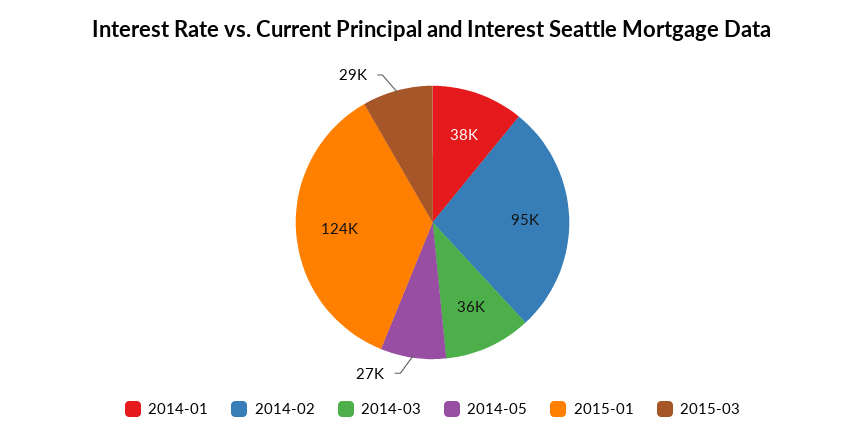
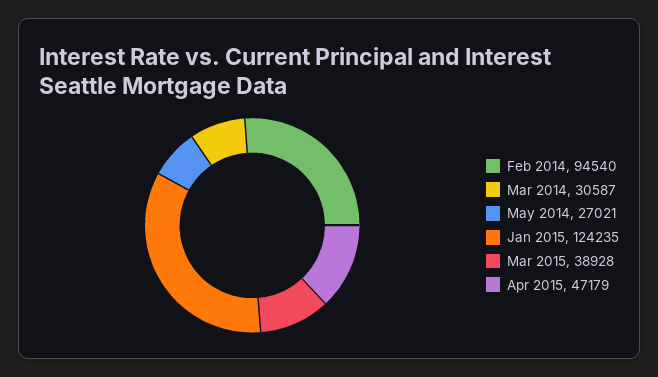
2014-01: 38000 -> none
2014-03: 36000 -> 30587
2015-03: 29000 -> 38928
Apr 2015: none -> 47179

